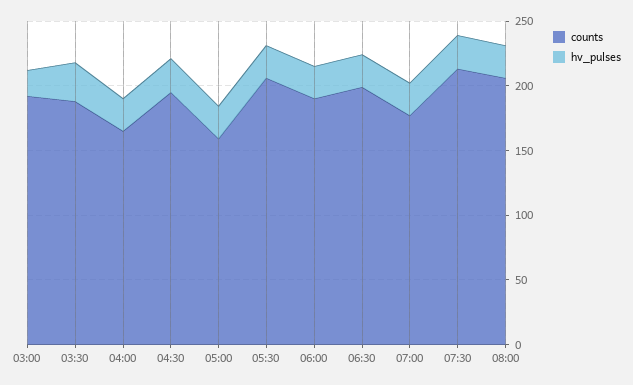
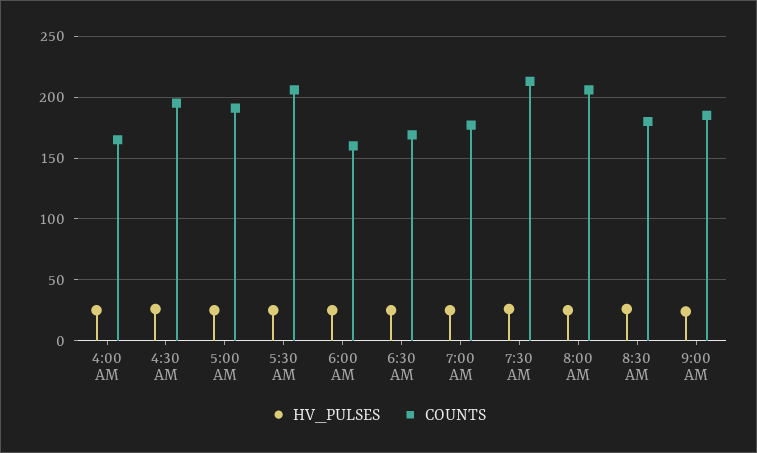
counts, 03:00: 190 -> none
hv_pulses, 03:00: 20 -> none
counts, 03:30: 190 -> none
hv_pulses, 03:30: 30 -> none
counts, 05:00: 160 -> 190
counts, 06:00: 190 -> 160
counts, 06:30: 200 -> 170
hv_pulses, 8:30 AM: none -> 25
counts, 8:30 AM: none -> 180
hv_pulses, 9:00 AM: none -> 25
counts, 9:00 AM: none -> 185

